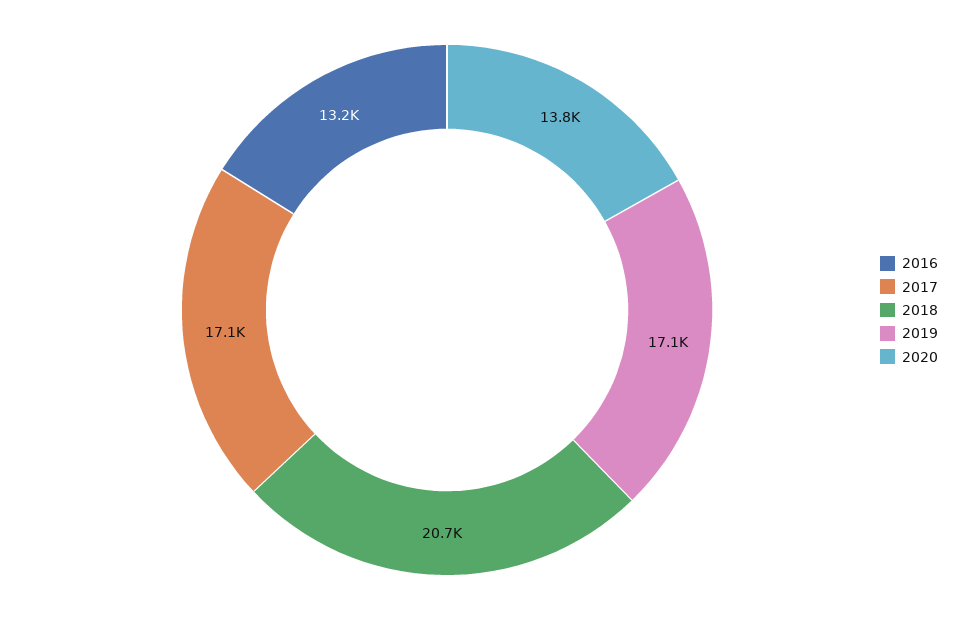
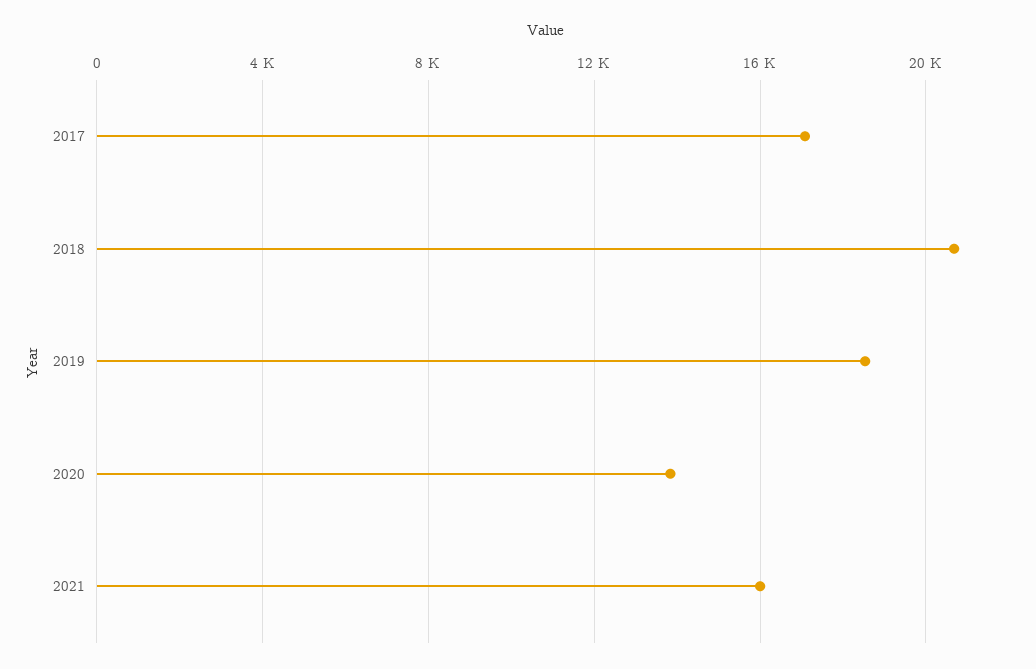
2016: 13200 -> none
2019: 17100 -> 18500
2021: none -> 16000

